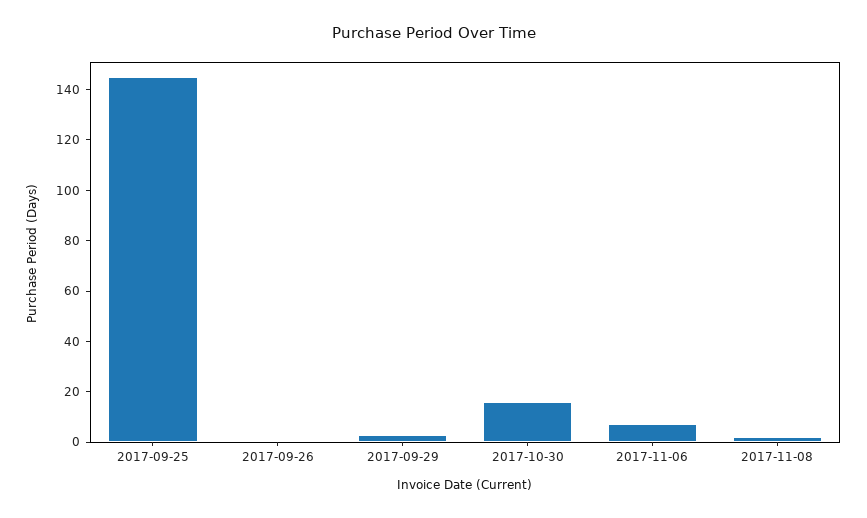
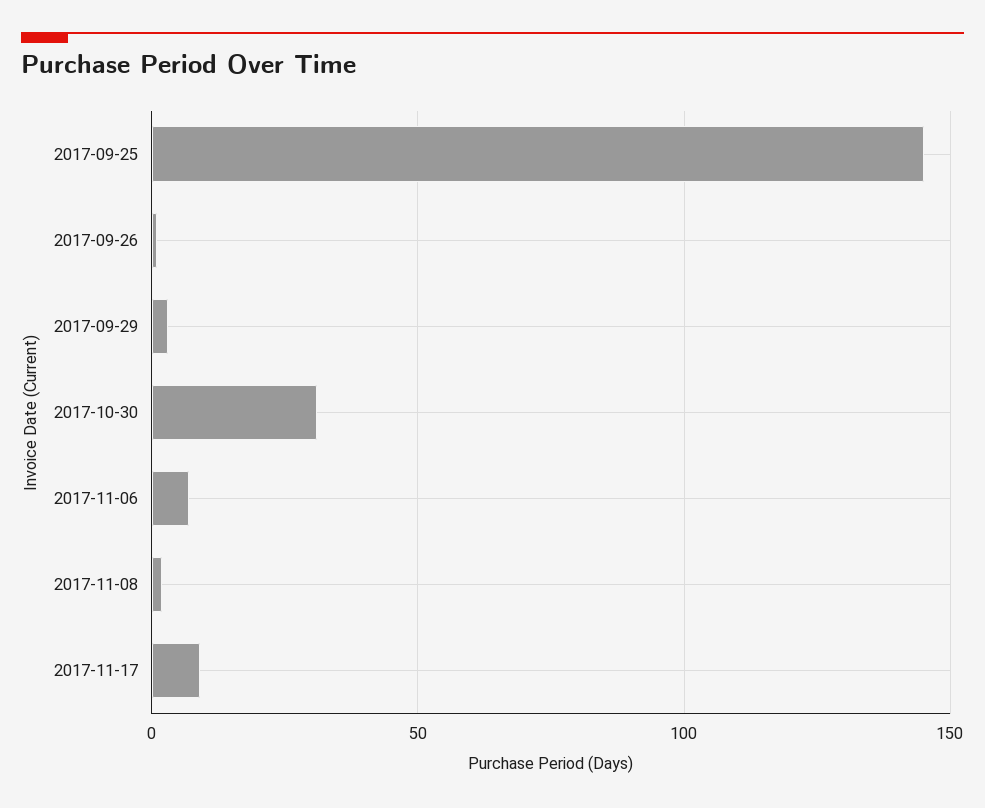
2017-10-30: 15 -> 30
2017-11-17: none -> 10

